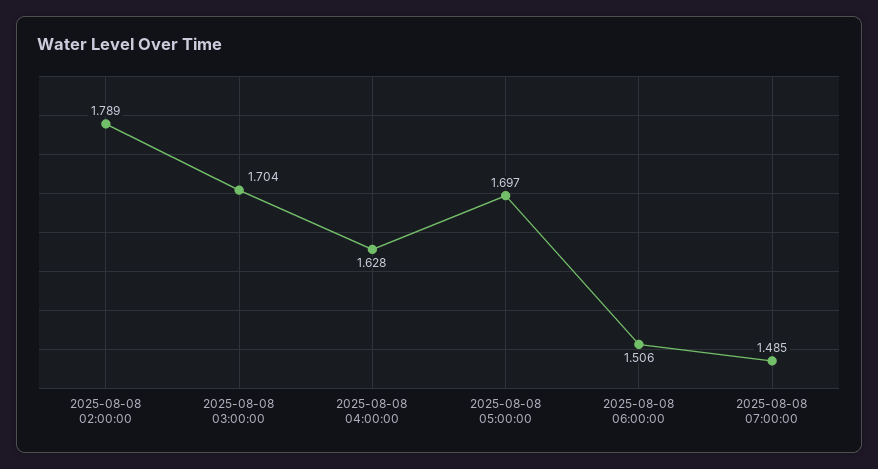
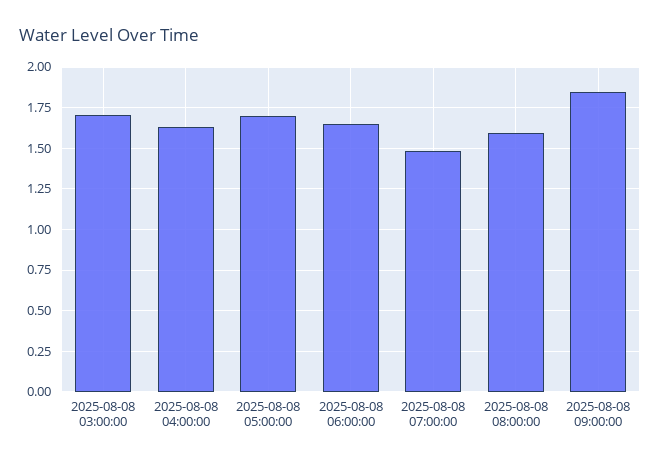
2025-08-08 02:00:00: 1.789 -> none
2025-08-08 06:00:00: 1.506 -> 1.65
2025-08-08 08:00:00: none -> 1.6
2025-08-08 09:00:00: none -> 1.85

